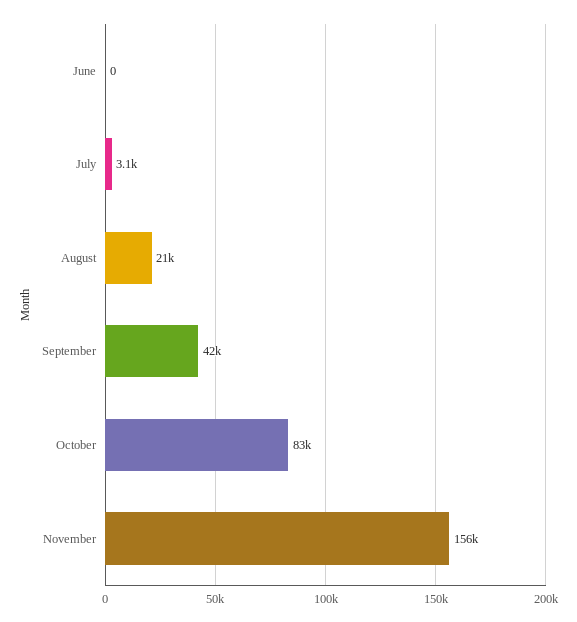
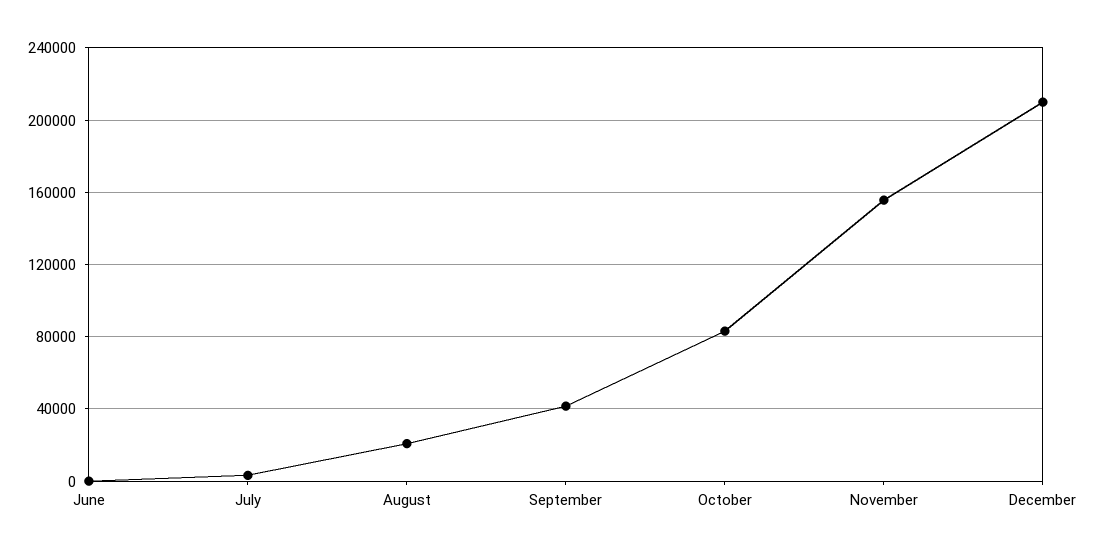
December: none -> 210000

